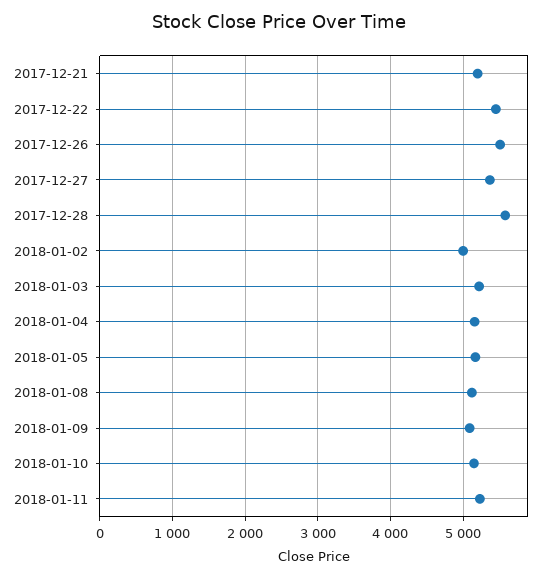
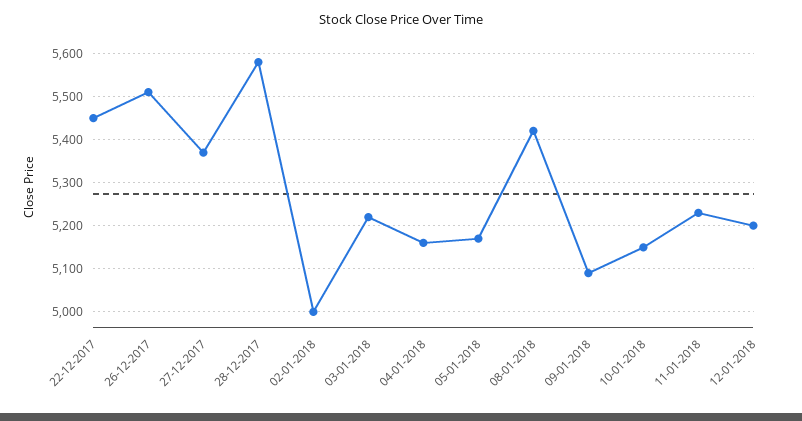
2017-12-21: 5200 -> none
2018-01-08: 5100 -> 5420
12-01-2018: none -> 5200

